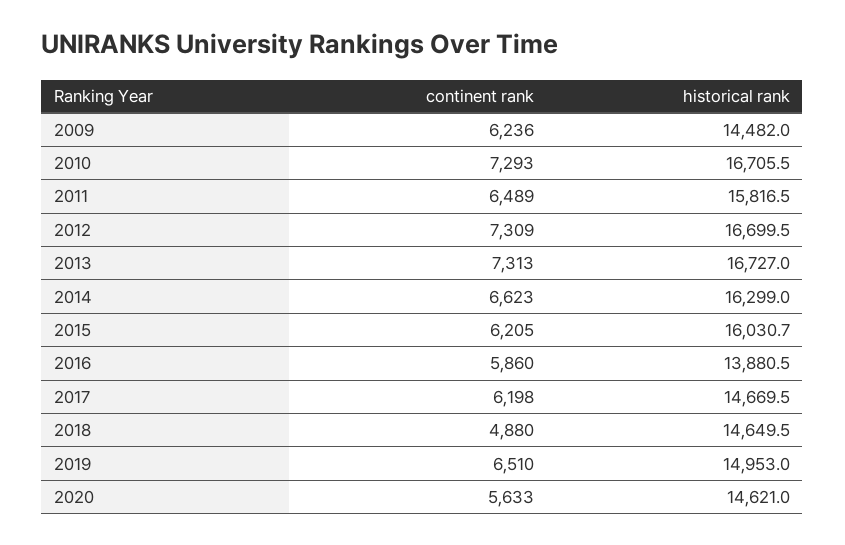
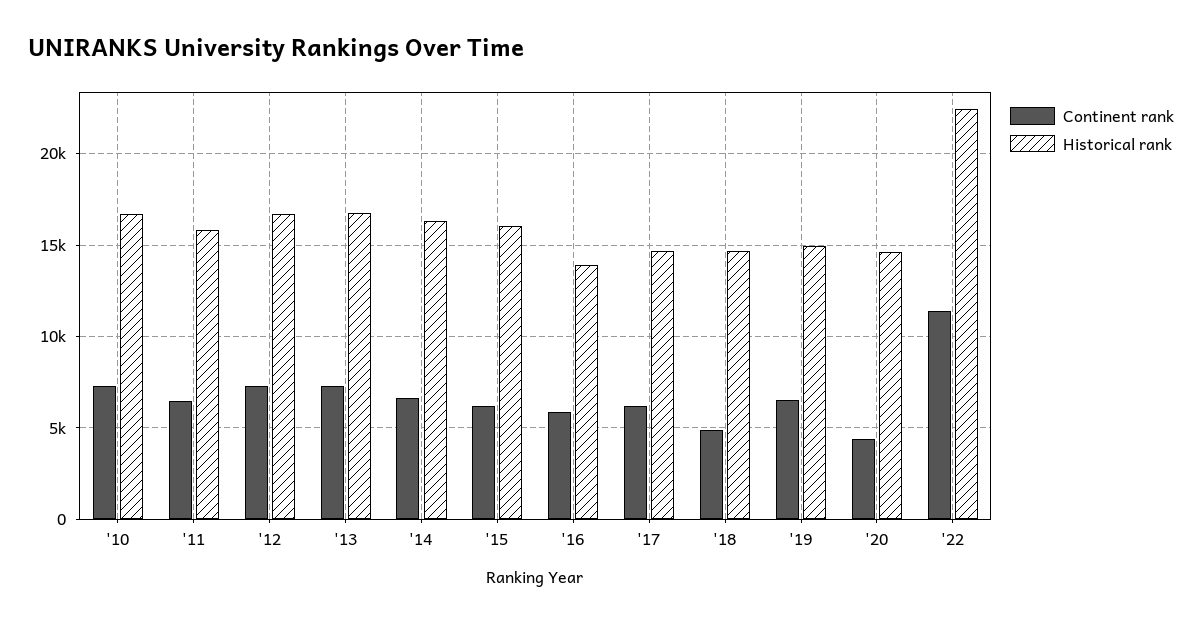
continent rank, 2009: 6236 -> none
historical rank, 2009: 14482 -> none
continent rank, 2020: 5633 -> 4500
continent rank, '22: none -> 11500
historical rank, '22: none -> 22500

